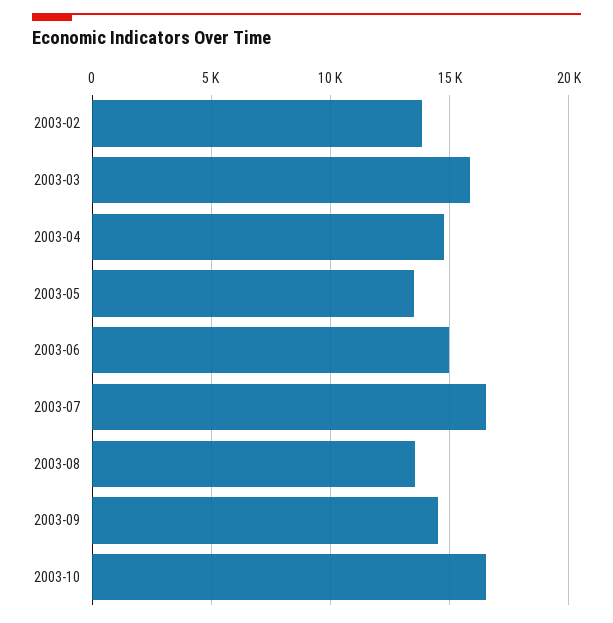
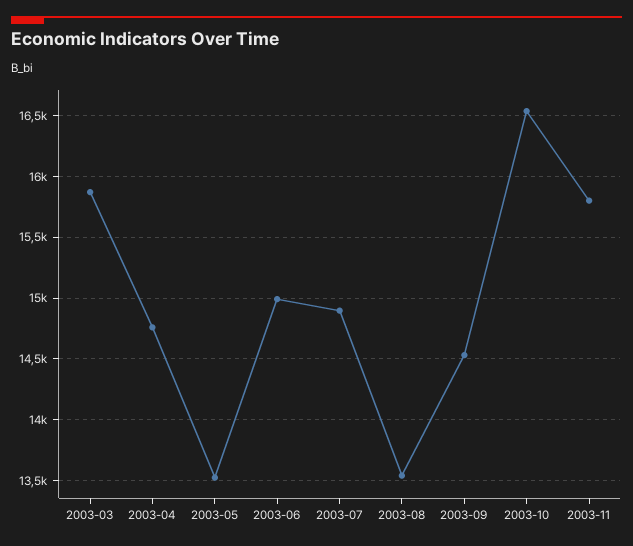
2003-02: 14000 -> none
2003-07: 16500 -> 14900
2003-11: none -> 15800

